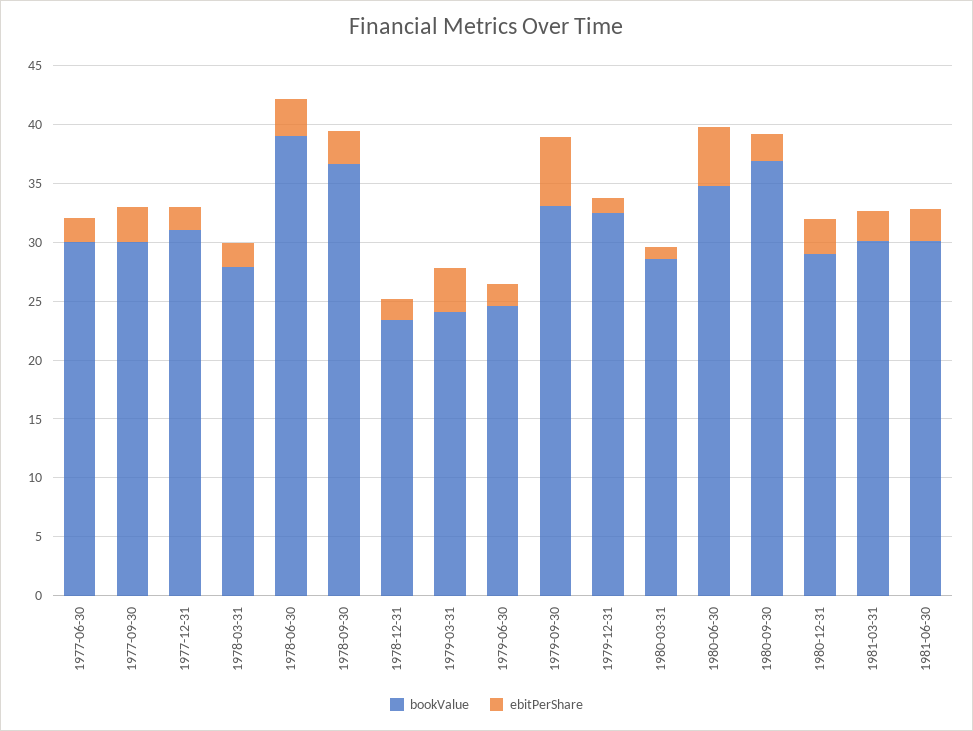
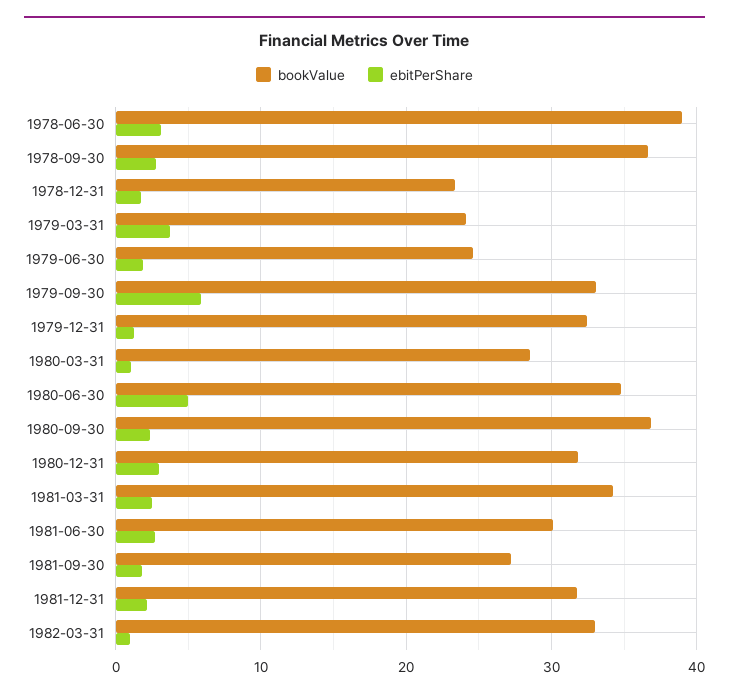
bookValue, 1977-06-30: 30 -> none
ebitPerShare, 1977-06-30: 2 -> none
bookValue, 1977-09-30: 30 -> none
ebitPerShare, 1977-09-30: 3 -> none
bookValue, 1977-12-31: 31 -> none
ebitPerShare, 1977-12-31: 2 -> none
bookValue, 1978-03-31: 28 -> none
ebitPerShare, 1978-03-31: 2 -> none
bookValue, 1980-12-31: 29 -> 32
bookValue, 1981-03-31: 30 -> 34
bookValue, 1981-09-30: none -> 27
ebitPerShare, 1981-09-30: none -> 2
bookValue, 1981-12-31: none -> 32
ebitPerShare, 1981-12-31: none -> 2
bookValue, 1982-03-31: none -> 33
ebitPerShare, 1982-03-31: none -> 1

